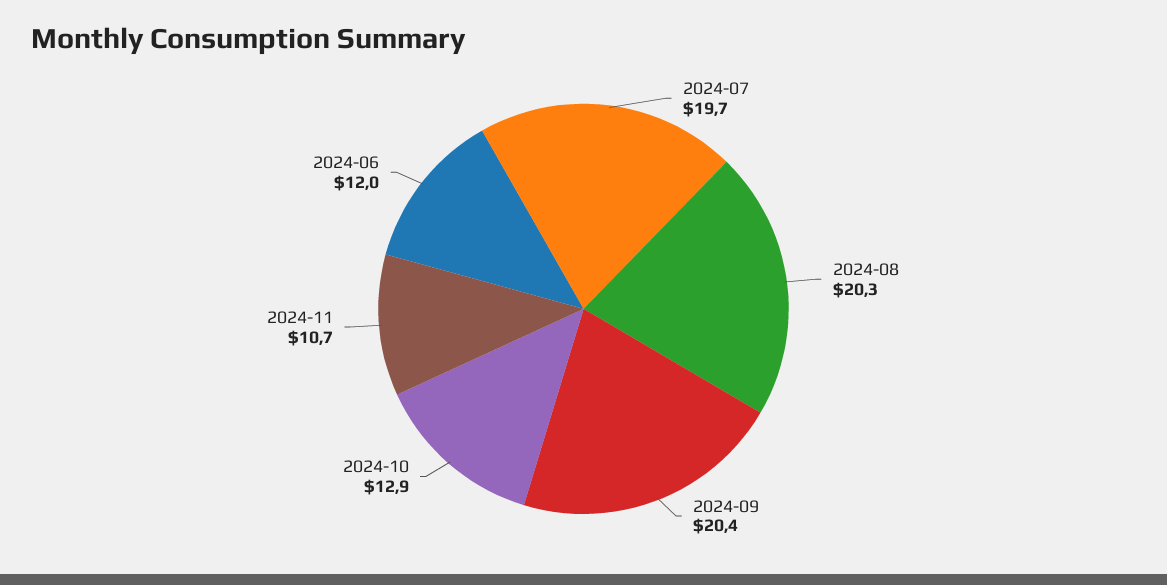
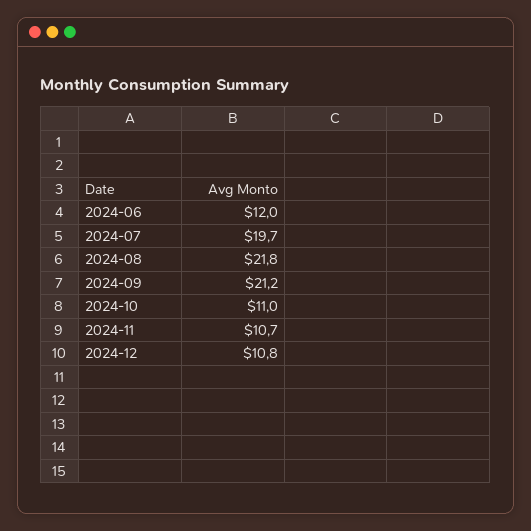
2024-08: 20.3 -> 21.8
2024-09: 20.4 -> 21.2
2024-10: 12.9 -> 11
2024-12: none -> 10.8

